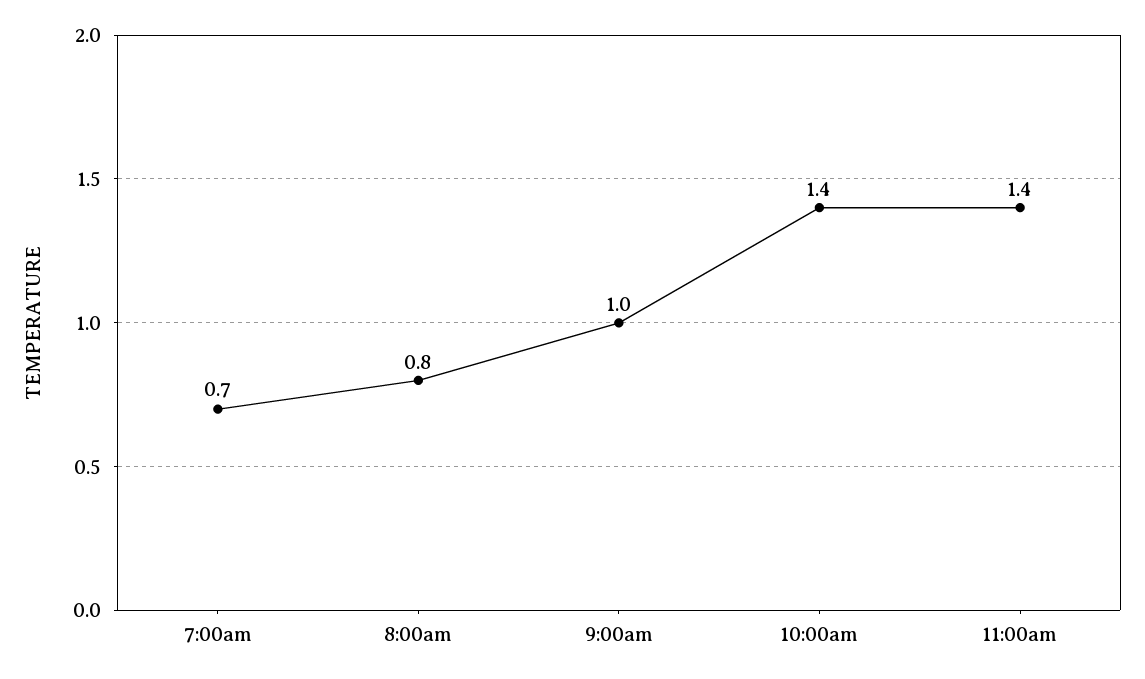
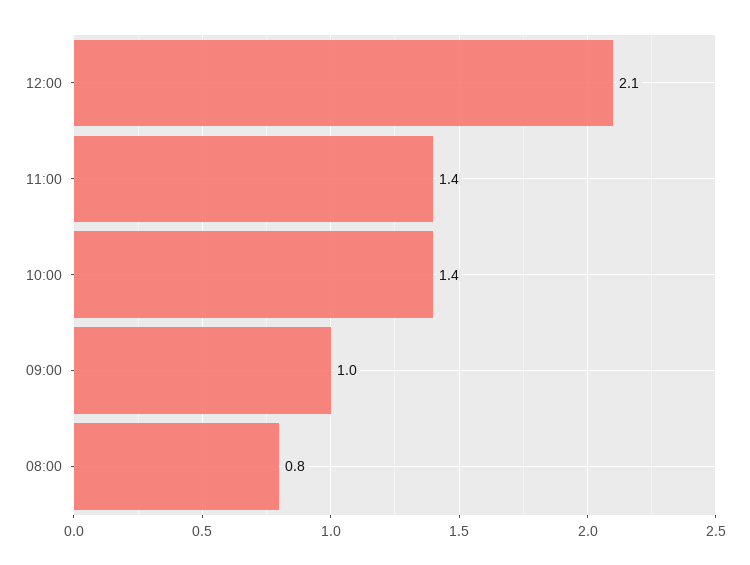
7:00am: 0.7 -> none
12:00: none -> 2.1

